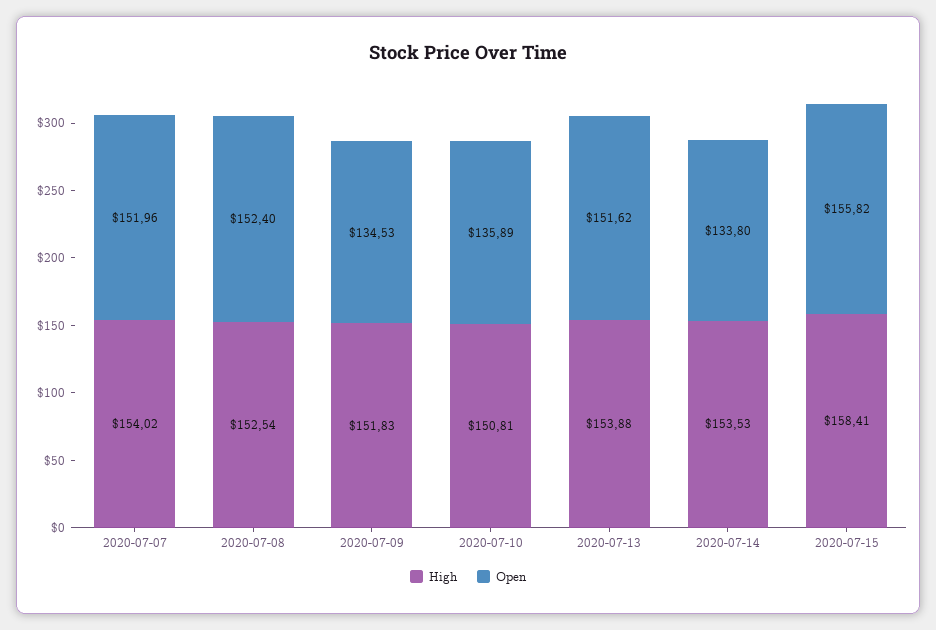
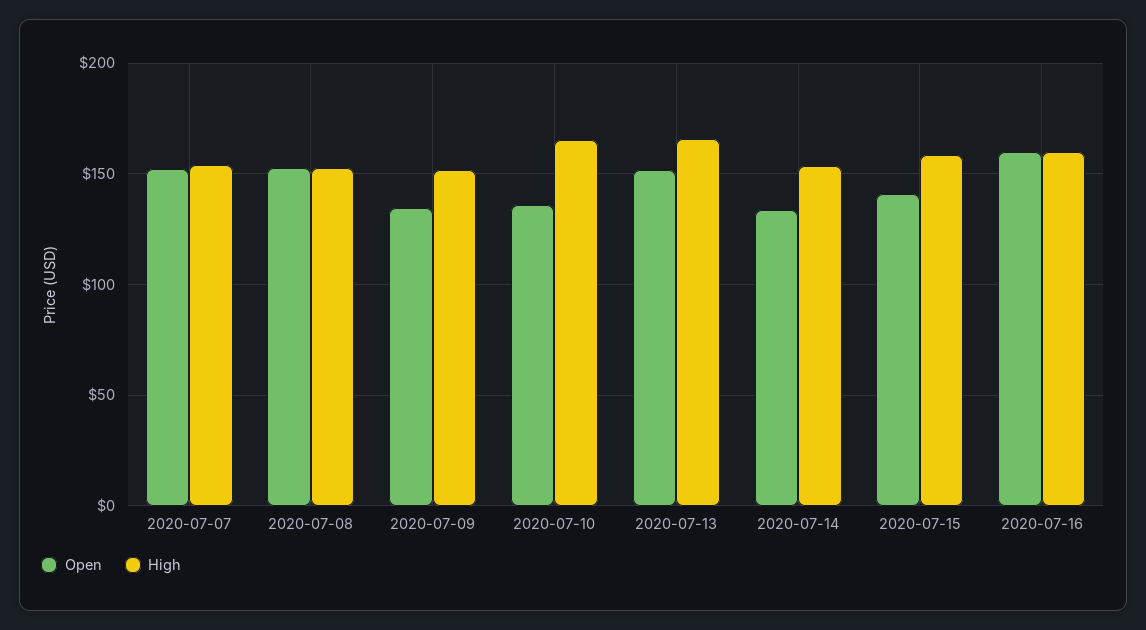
High, 2020-07-10: 150.81 -> 165
High, 2020-07-13: 153.88 -> 165
Open, 2020-07-15: 155.82 -> 140
Open, 2020-07-16: none -> 160
High, 2020-07-16: none -> 160

